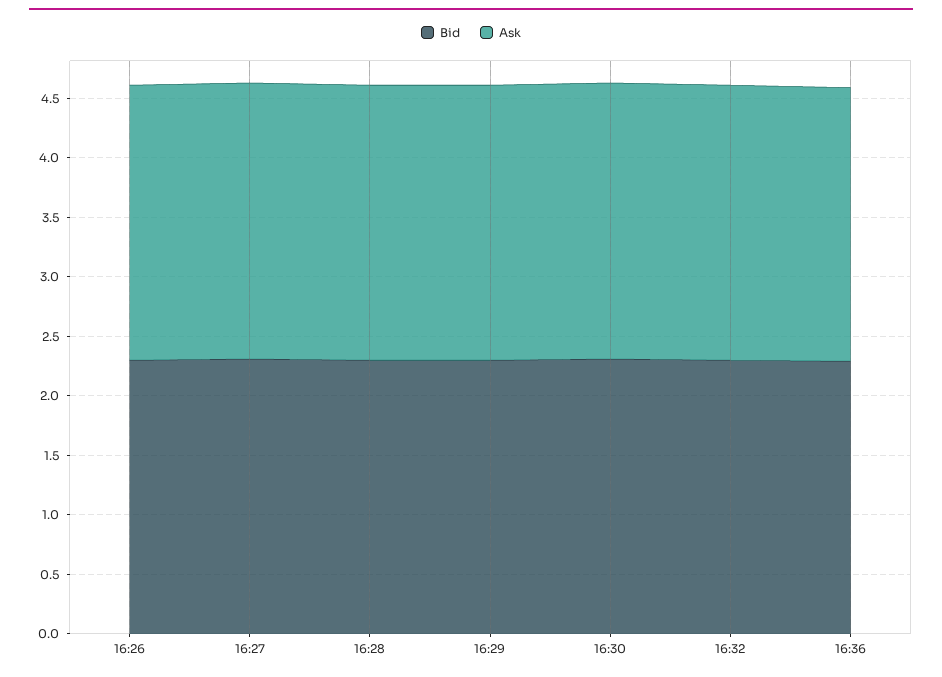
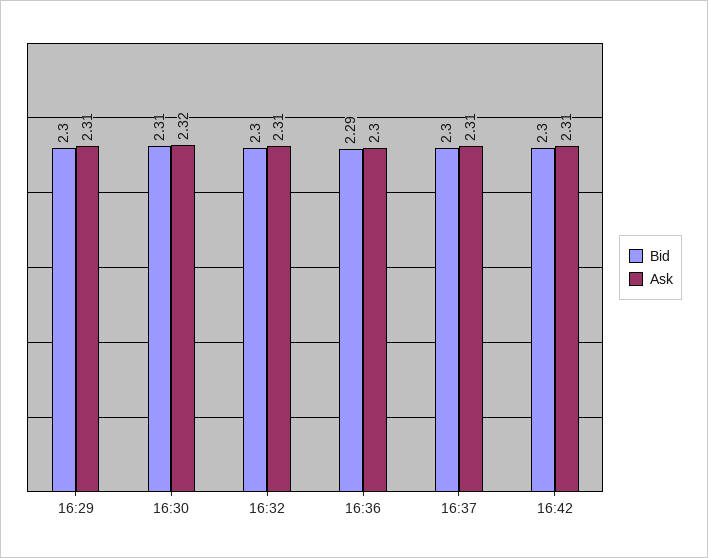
Bid, 16:26: 2.3 -> none
Ask, 16:26: 2.3 -> none
Bid, 16:27: 2.3 -> none
Ask, 16:27: 2.3 -> none
Bid, 16:28: 2.3 -> none
Ask, 16:28: 2.3 -> none
Bid, 16:37: none -> 2.3
Ask, 16:37: none -> 2.31
Bid, 16:42: none -> 2.3
Ask, 16:42: none -> 2.31

